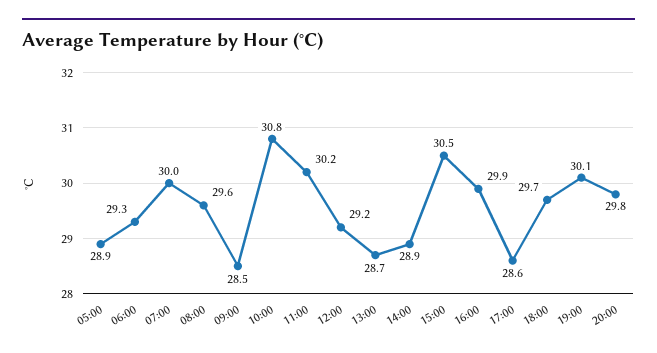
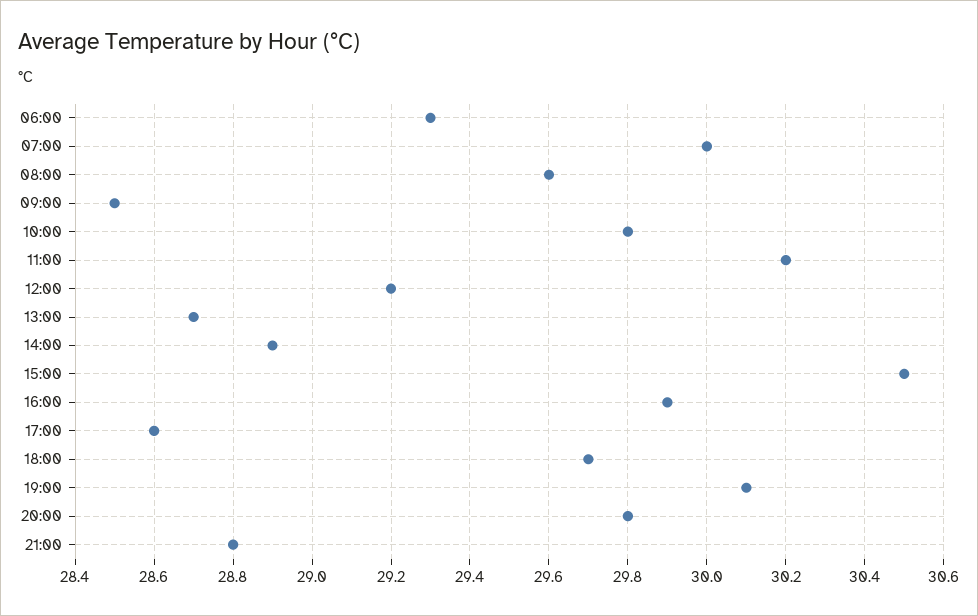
05:00: 28.9 -> none
10:00: 30.8 -> 29.8
21:00: none -> 28.8

